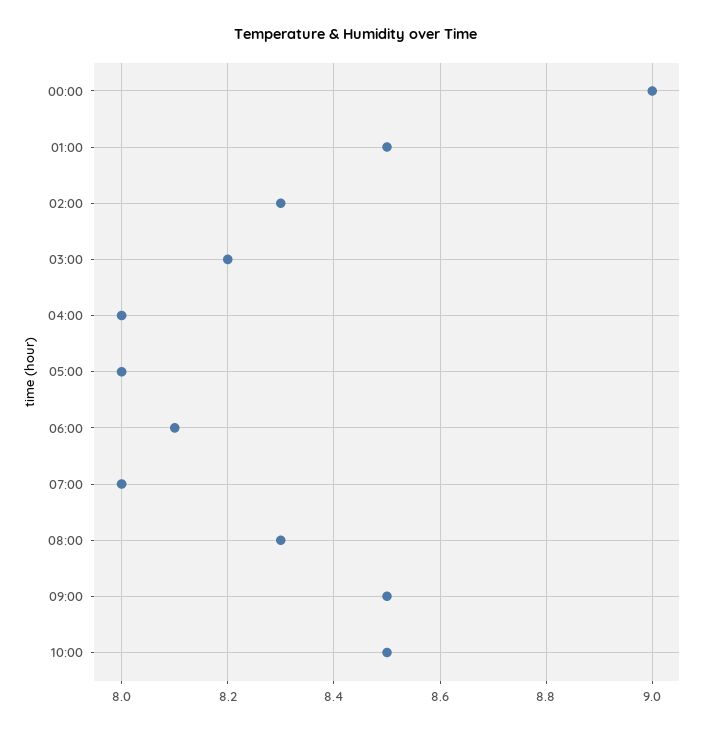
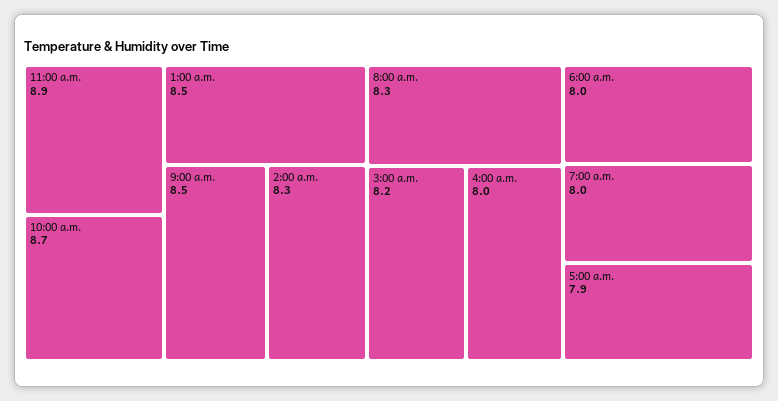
00:00: 9 -> none
05:00: 8 -> 7.9
06:00: 8.1 -> 8
10:00: 8.5 -> 8.7
11:00 a.m.: none -> 8.9

